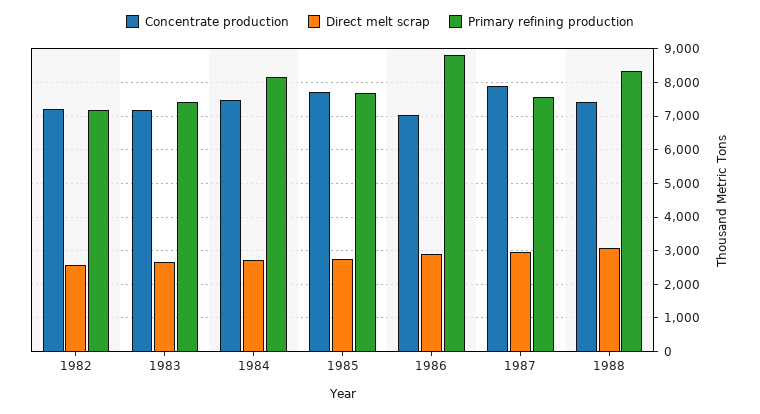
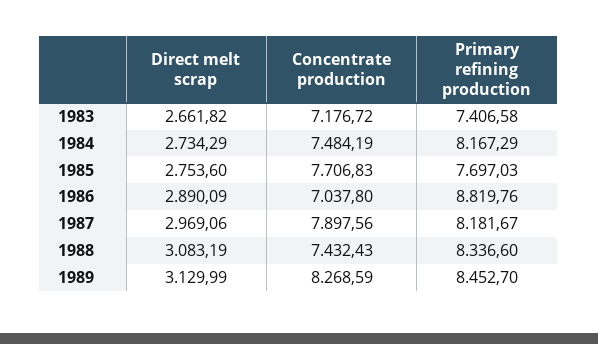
Concentrate production, 1982: 7200 -> none
Direct melt scrap, 1982: 2600 -> none
Primary refining production, 1982: 7200 -> none
Primary refining production, 1987: 7600 -> 8181.67
Direct melt scrap, 1989: none -> 3129.99
Concentrate production, 1989: none -> 8268.59
Primary refining production, 1989: none -> 8452.7

